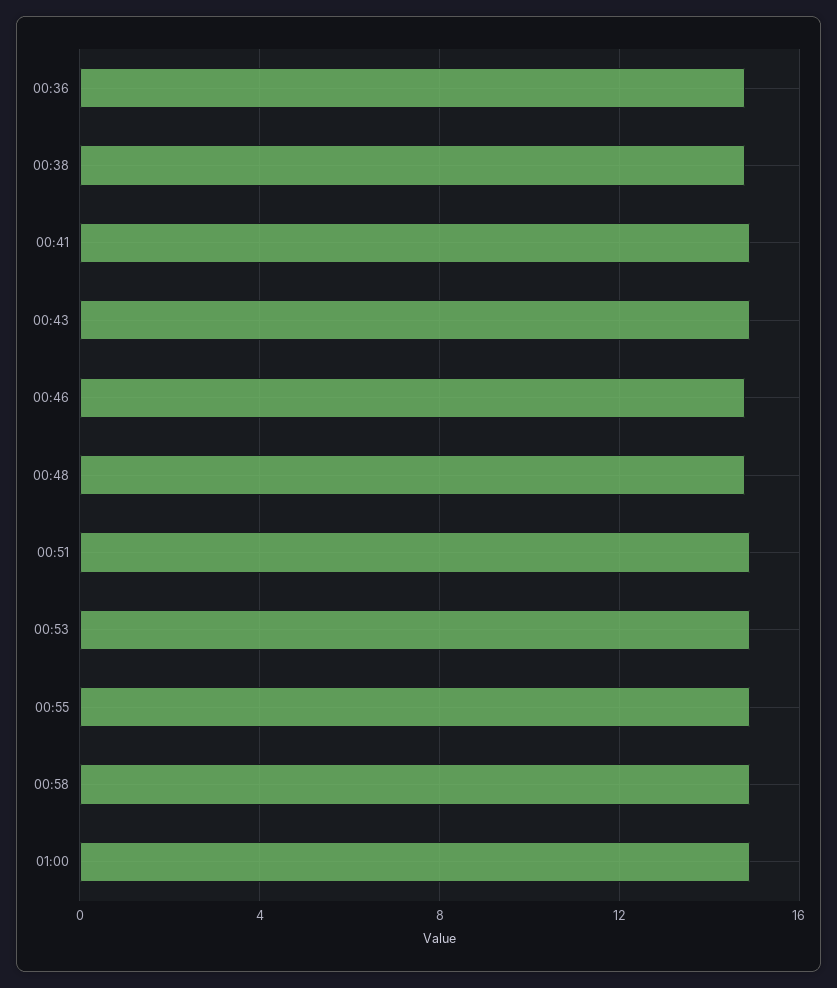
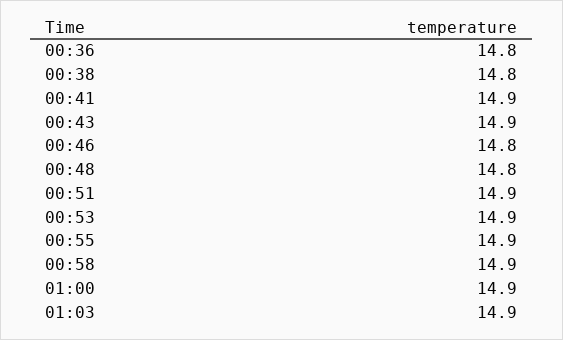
01:03: none -> 14.9

